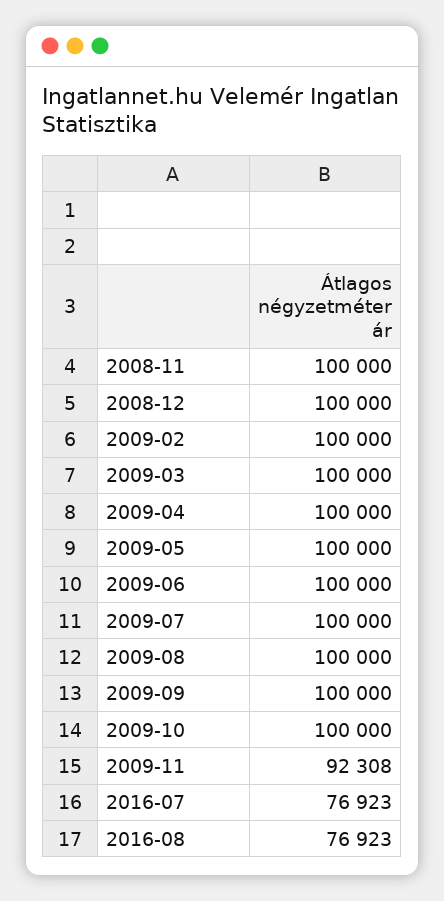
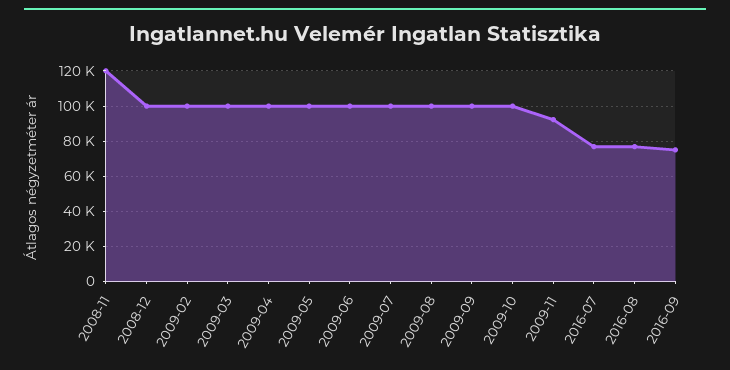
2008-11: 100000 -> 120000
2016-09: none -> 75000

